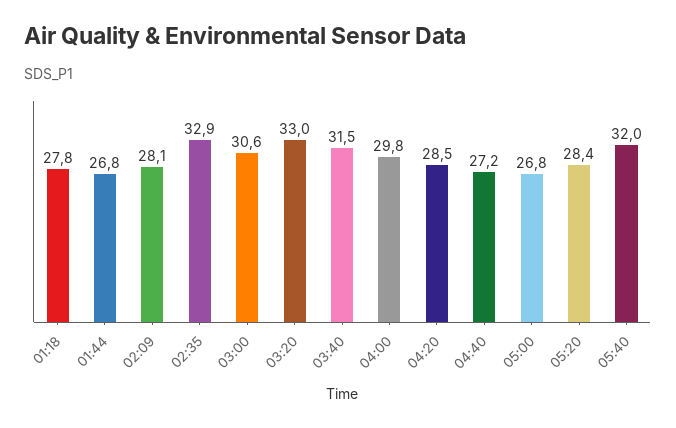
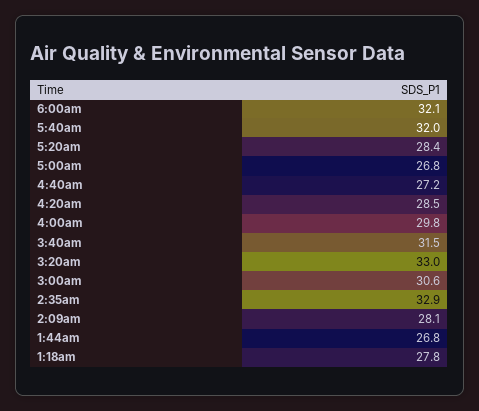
6:00am: none -> 32.1

